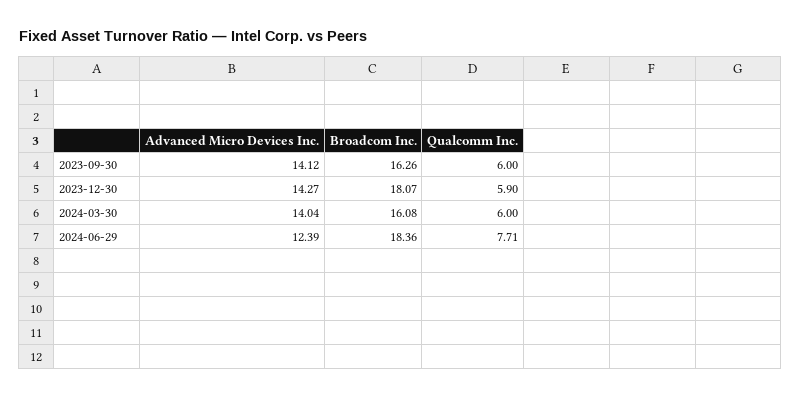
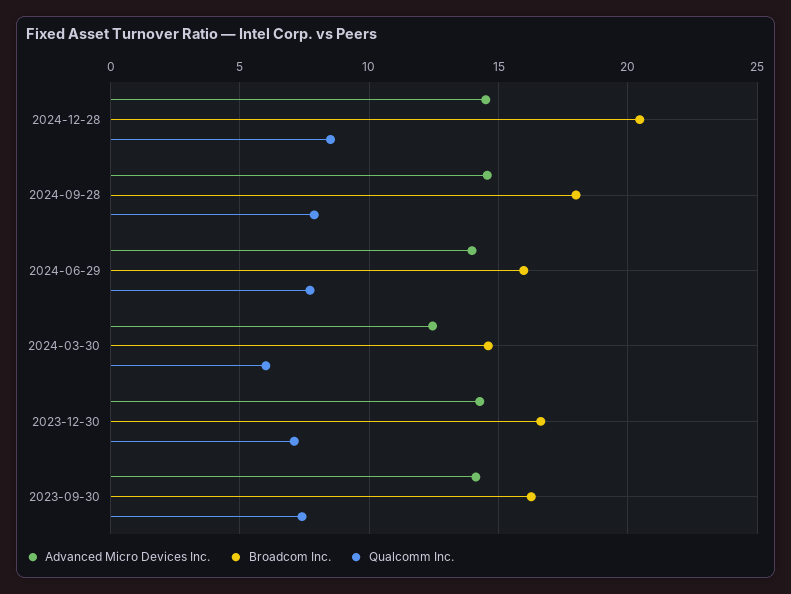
Qualcomm Inc., 2023-09-30: 6 -> 7.5
Broadcom Inc., 2023-12-30: 18.07 -> 16.5
Qualcomm Inc., 2023-12-30: 5.9 -> 7
Advanced Micro Devices Inc., 2024-03-30: 14.04 -> 12.5
Broadcom Inc., 2024-03-30: 16.08 -> 14.5
Advanced Micro Devices Inc., 2024-06-29: 12.39 -> 14
Broadcom Inc., 2024-06-29: 18.36 -> 16
Advanced Micro Devices Inc., 2024-12-28: none -> 14.5
Broadcom Inc., 2024-12-28: none -> 20.5
Qualcomm Inc., 2024-12-28: none -> 8.5
Advanced Micro Devices Inc., 2024-09-28: none -> 14.5
Broadcom Inc., 2024-09-28: none -> 18
Qualcomm Inc., 2024-09-28: none -> 8

